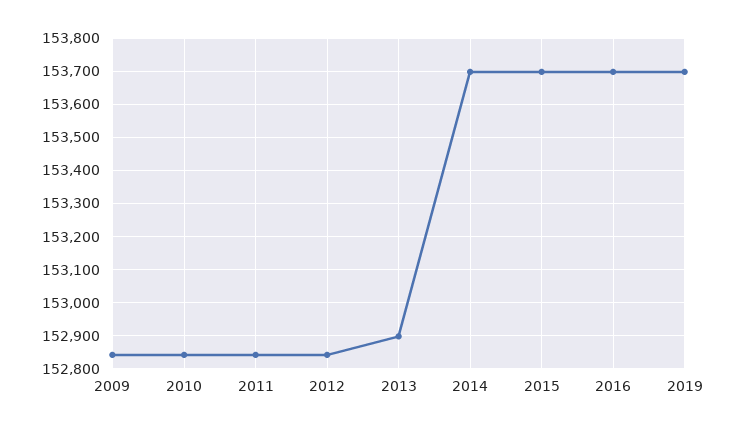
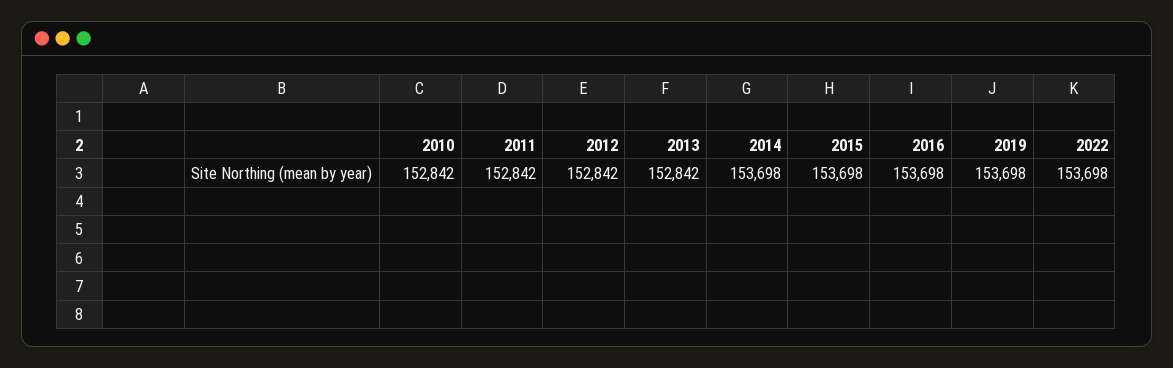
2009: 152840 -> none
2013: 152900 -> 152842
2022: none -> 153698

